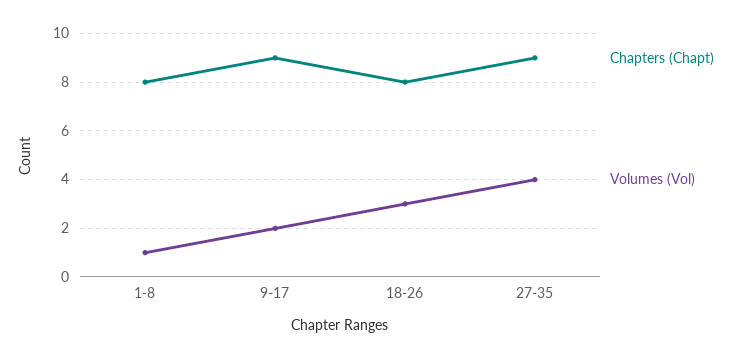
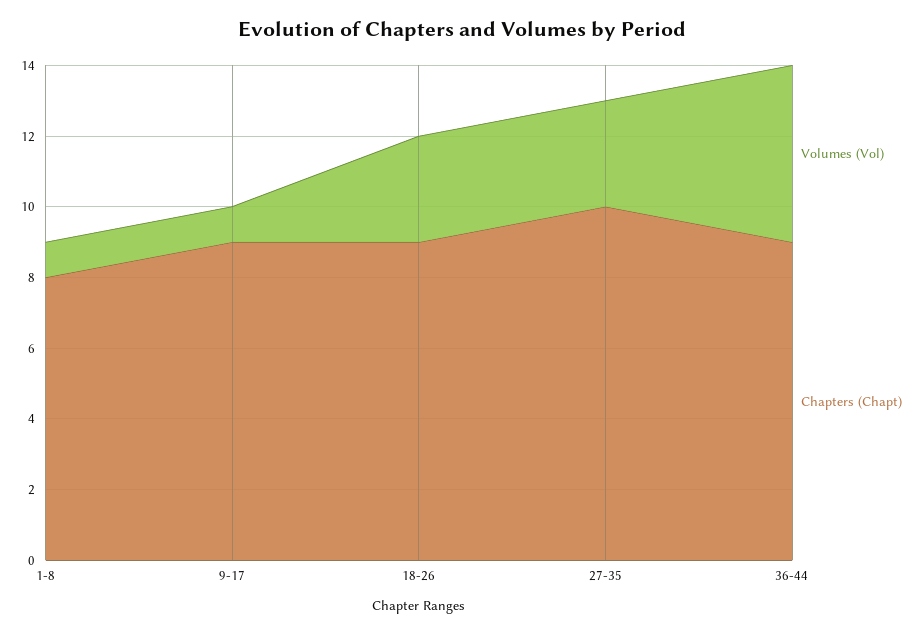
Volumes (Vol), 9-17: 2 -> 1
Chapters (Chapt), 18-26: 8 -> 9
Chapters (Chapt), 27-35: 9 -> 10
Volumes (Vol), 27-35: 4 -> 3
Volumes (Vol), 36-44: none -> 5
Chapters (Chapt), 36-44: none -> 9

